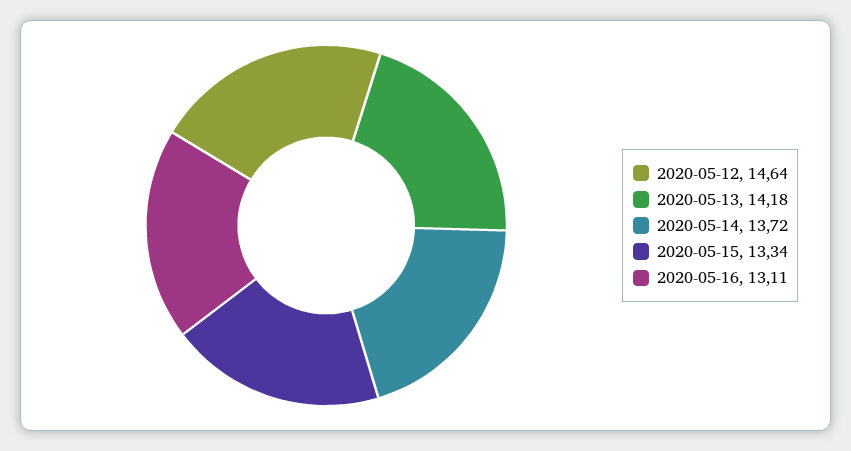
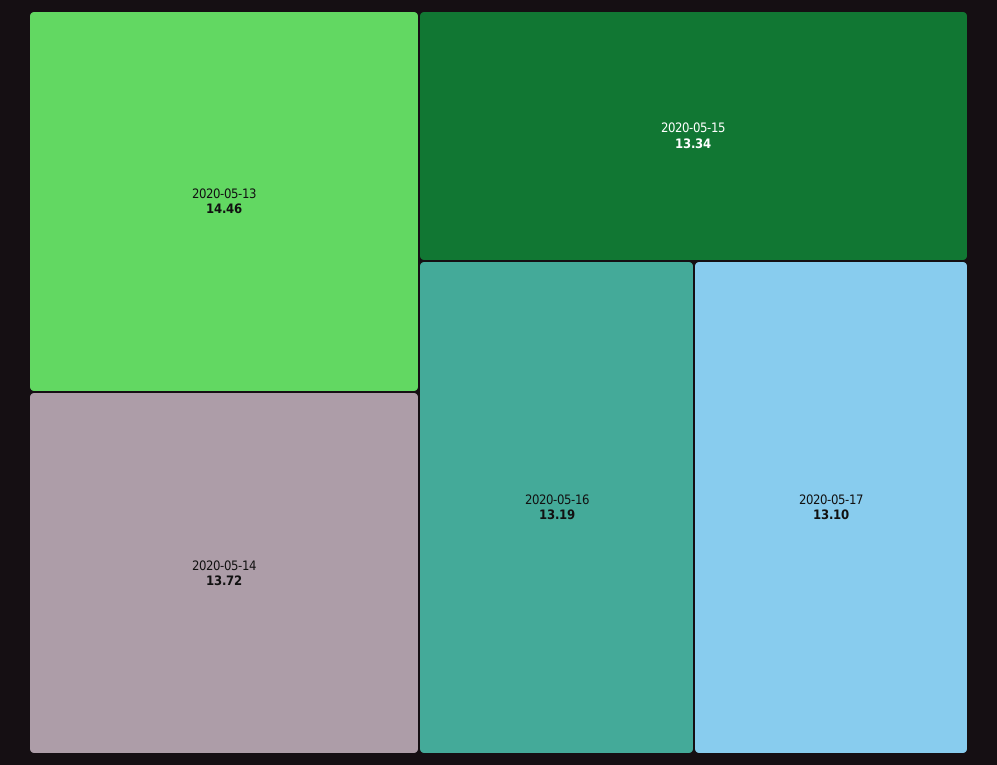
2020-05-12: 14.64 -> none
2020-05-13: 14.18 -> 14.46
2020-05-16: 13.11 -> 13.19
2020-05-17: none -> 13.1

